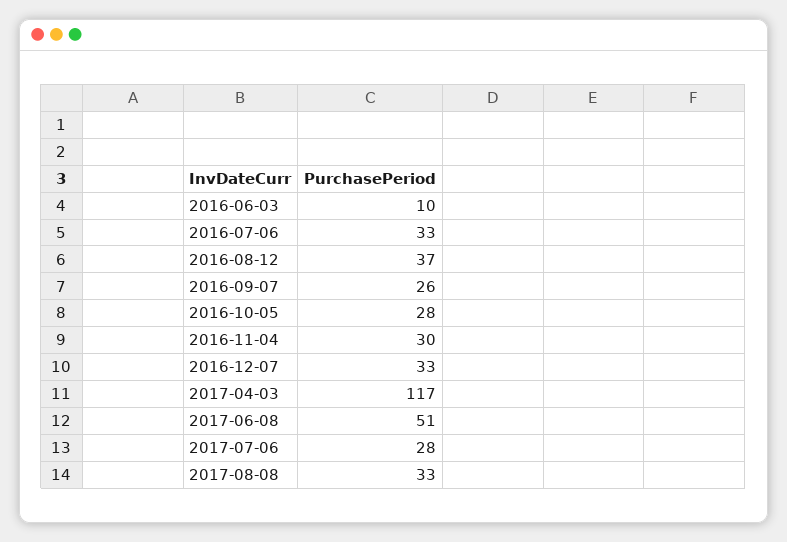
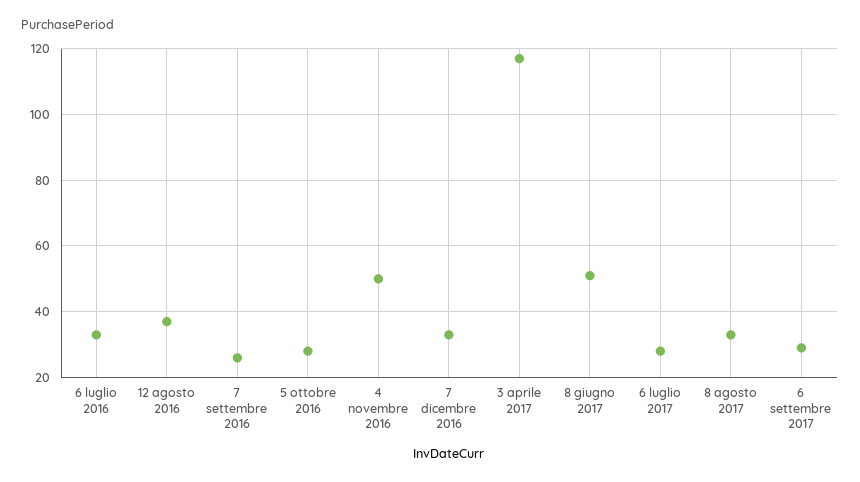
2016-06-03: 10 -> none
2016-11-04: 30 -> 50
6 settembre 2017: none -> 30

